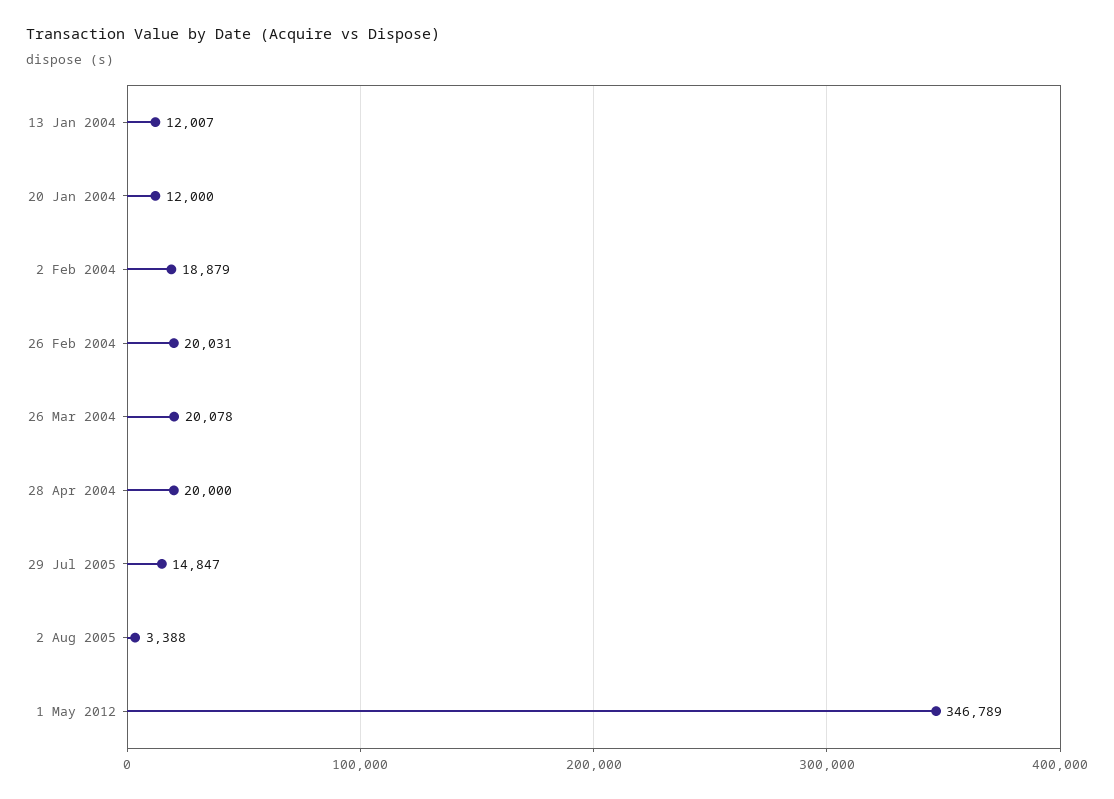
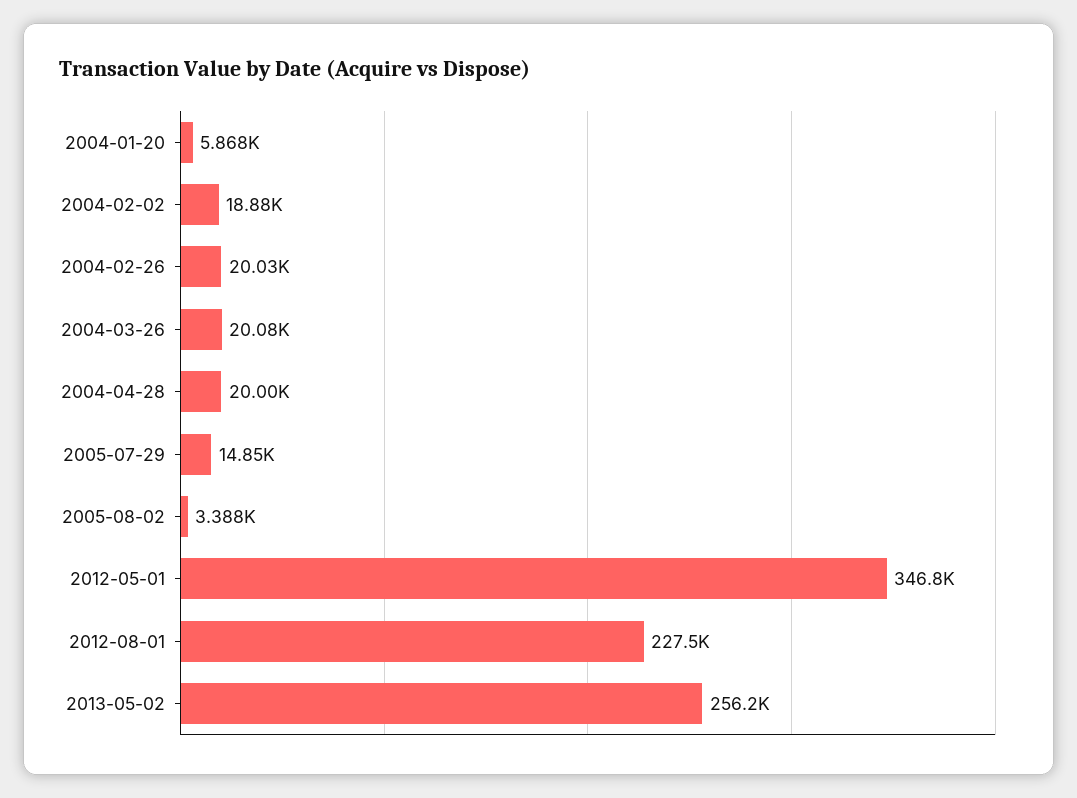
13 Jan 2004: 12007 -> none
20 Jan 2004: 12000 -> 5868
2012-08-01: none -> 227500
2013-05-02: none -> 256200

